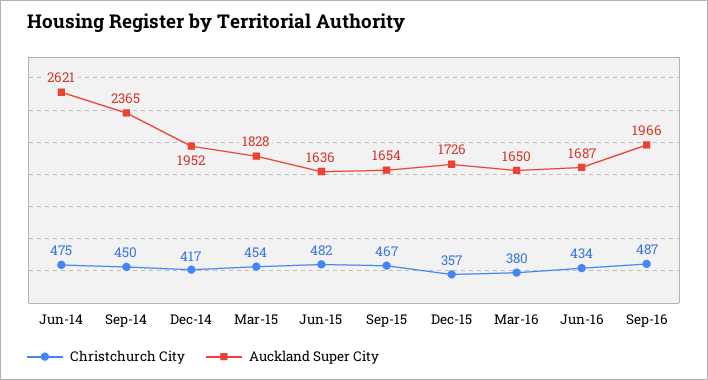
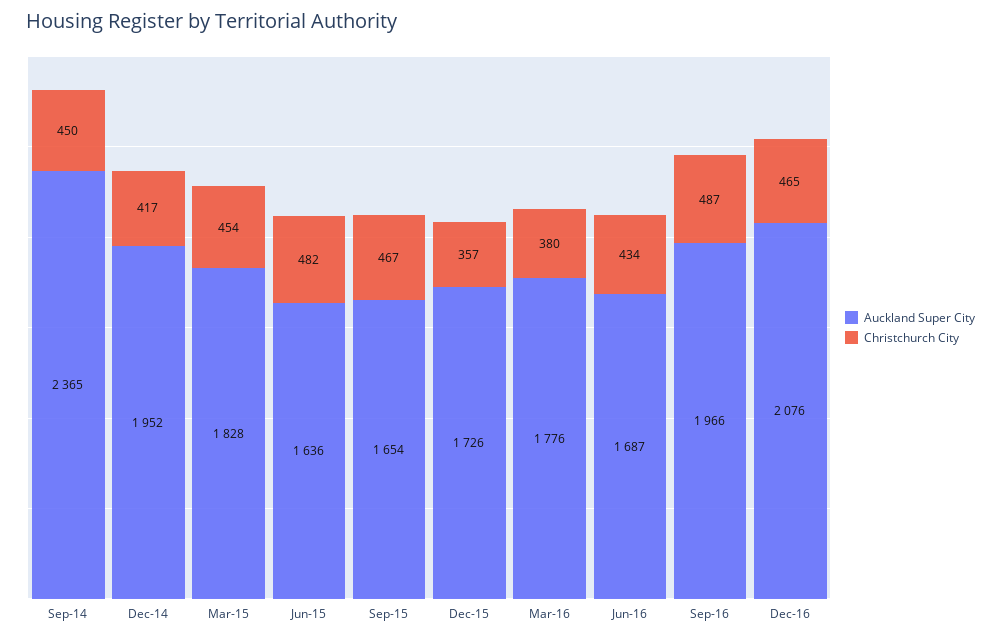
Christchurch City, Jun-14: 475 -> none
Auckland Super City, Jun-14: 2621 -> none
Auckland Super City, Mar-16: 1650 -> 1776
Auckland Super City, Dec-16: none -> 2076
Christchurch City, Dec-16: none -> 465

